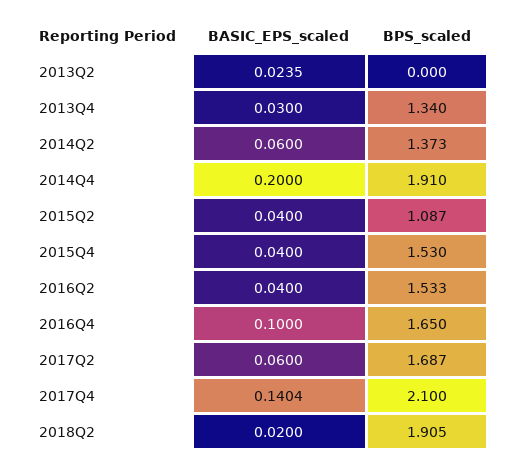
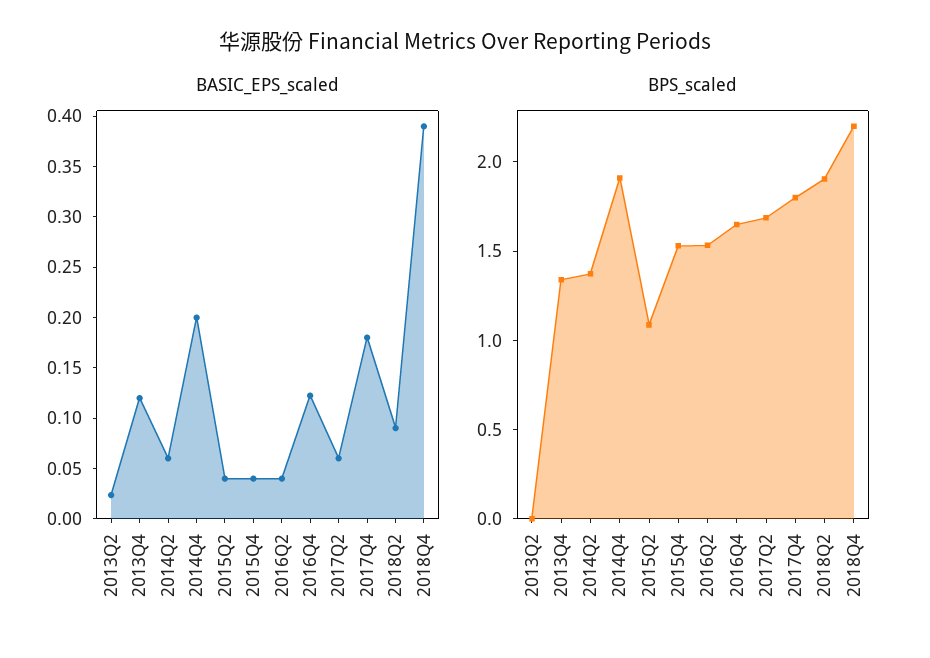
BASIC_EPS_scaled, 2013Q4: 0.03 -> 0.12
BASIC_EPS_scaled, 2016Q4: 0.1 -> 0.12
BASIC_EPS_scaled, 2017Q4: 0.1404 -> 0.18
BPS_scaled, 2017Q4: 2.1 -> 1.8
BASIC_EPS_scaled, 2018Q2: 0.02 -> 0.09
BASIC_EPS_scaled, 2018Q4: none -> 0.39
BPS_scaled, 2018Q4: none -> 2.2

